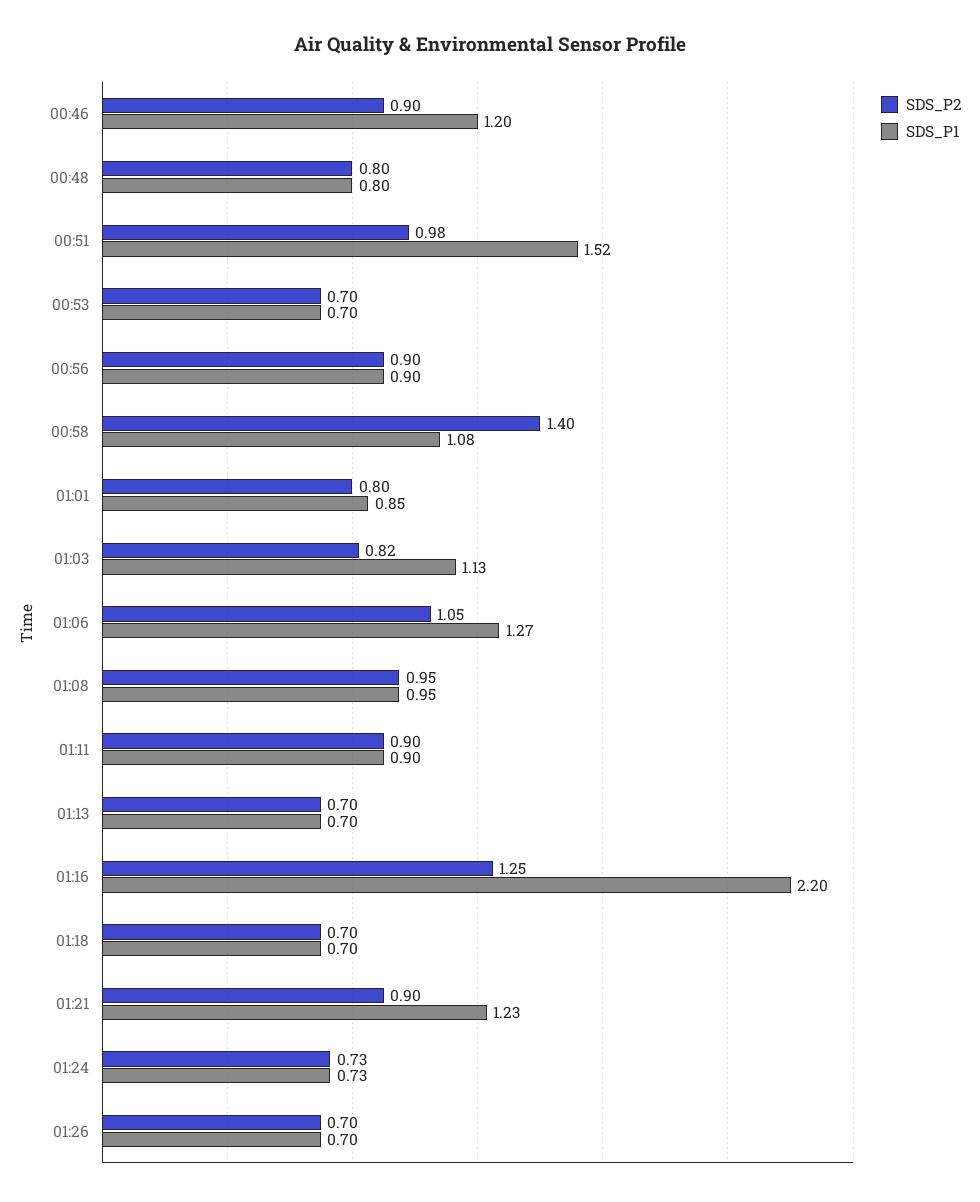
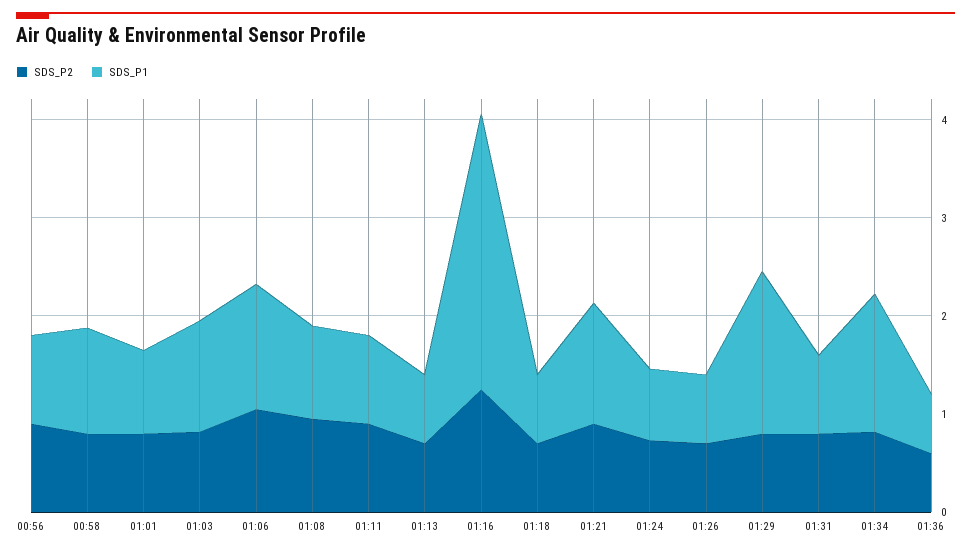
SDS_P2, 00:46: 0.9 -> none
SDS_P1, 00:46: 1.2 -> none
SDS_P2, 00:48: 0.8 -> none
SDS_P1, 00:48: 0.8 -> none
SDS_P2, 00:51: 0.98 -> none
SDS_P1, 00:51: 1.52 -> none
SDS_P2, 00:53: 0.7 -> none
SDS_P1, 00:53: 0.7 -> none
SDS_P2, 00:58: 1.4 -> 0.8
SDS_P1, 01:16: 2.2 -> 2.8
SDS_P2, 01:29: none -> 0.8
SDS_P1, 01:29: none -> 1.6
SDS_P2, 01:31: none -> 0.8
SDS_P1, 01:31: none -> 0.8
SDS_P2, 01:34: none -> 0.8
SDS_P1, 01:34: none -> 1.4
SDS_P2, 01:36: none -> 0.6
SDS_P1, 01:36: none -> 0.6

